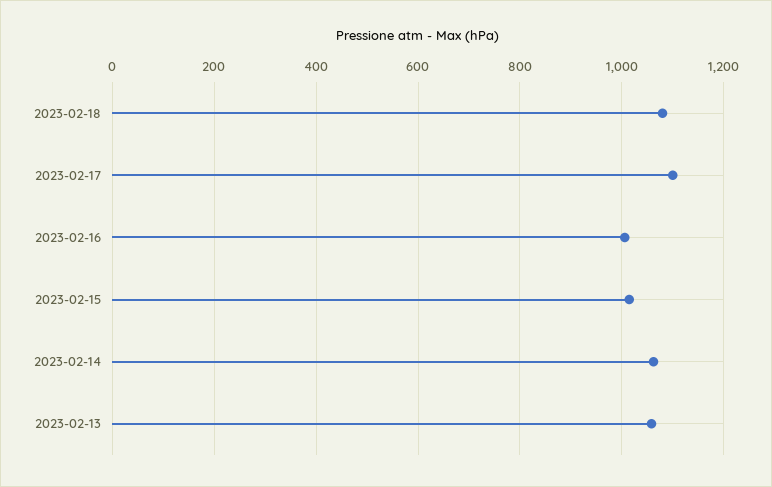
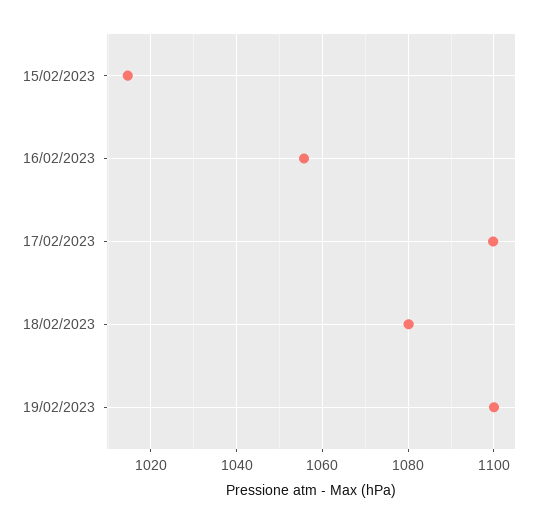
2023-02-16: 1000 -> 1056
2023-02-14: 1060 -> none
2023-02-13: 1060 -> none
19/02/2023: none -> 1100

